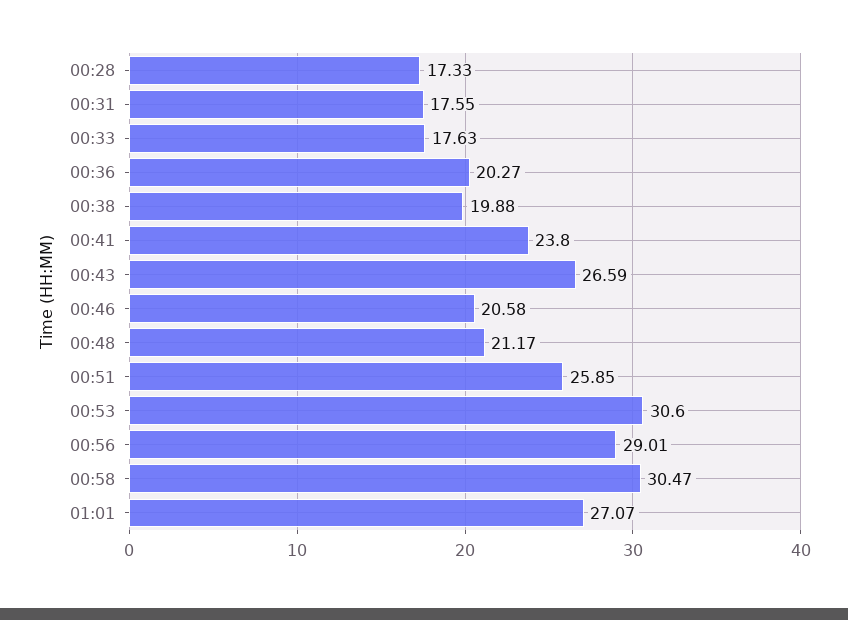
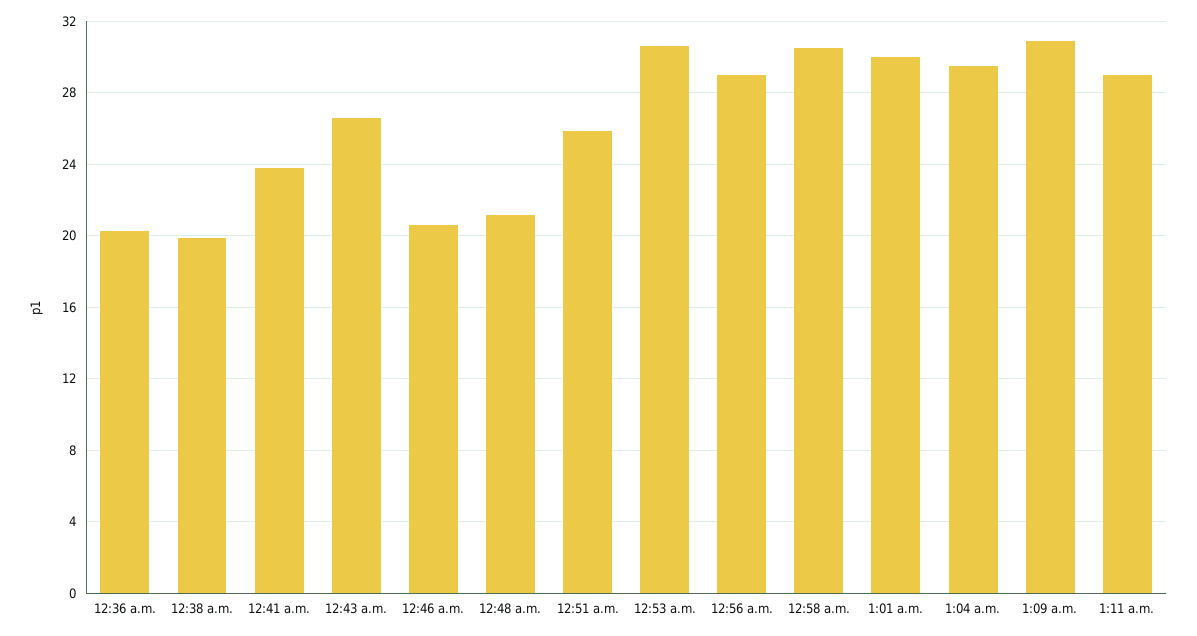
00:28: 17.33 -> none
00:31: 17.55 -> none
00:33: 17.63 -> none
01:01: 27.07 -> 30
1:04 a.m.: none -> 29.5
1:09 a.m.: none -> 31
1:11 a.m.: none -> 29

